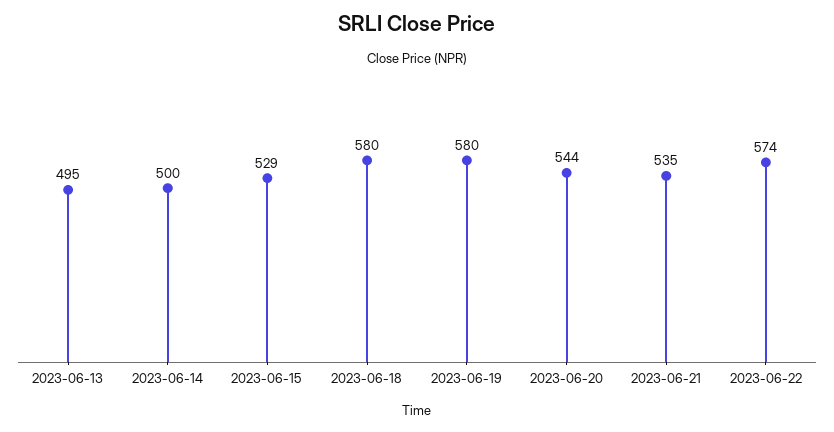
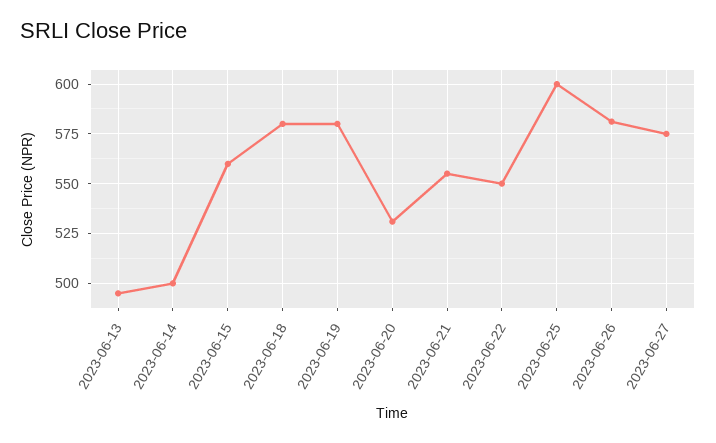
2023-06-15: 529 -> 560
2023-06-20: 544 -> 530
2023-06-21: 535 -> 555
2023-06-22: 574 -> 550
2023-06-25: none -> 600
2023-06-26: none -> 580
2023-06-27: none -> 575

